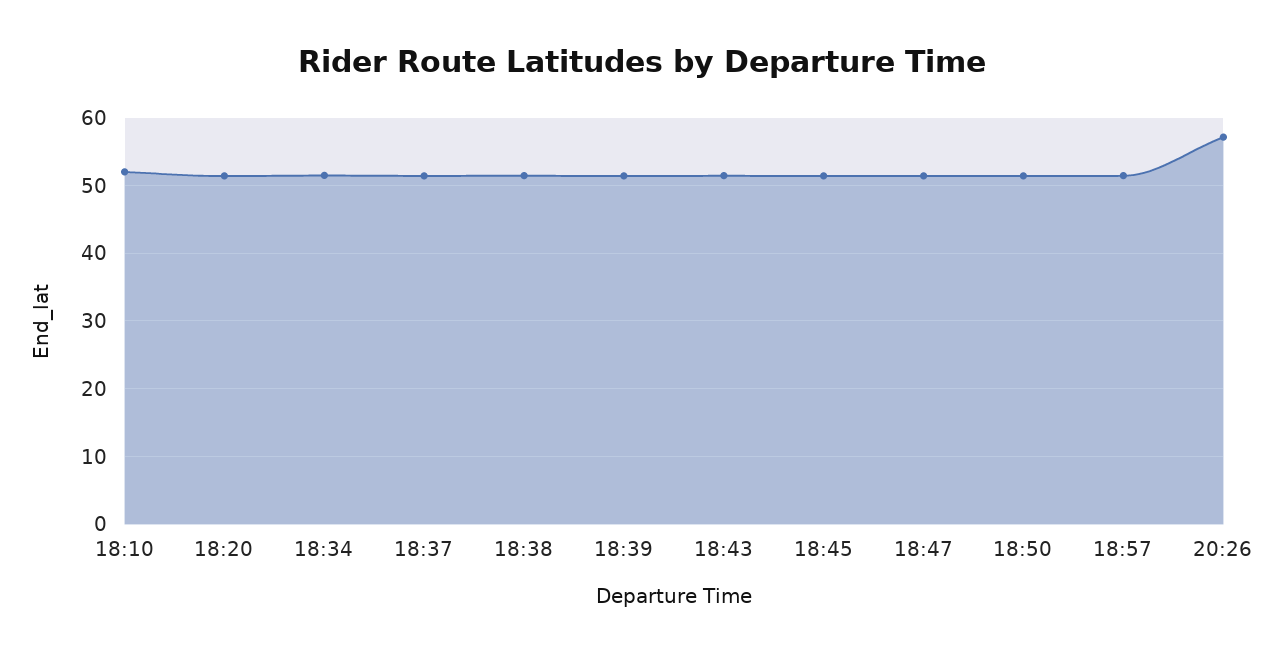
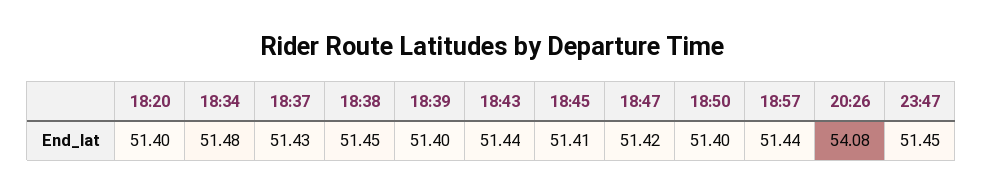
18:10: 52 -> none
20:26: 57 -> 54.08
23:47: none -> 51.45

